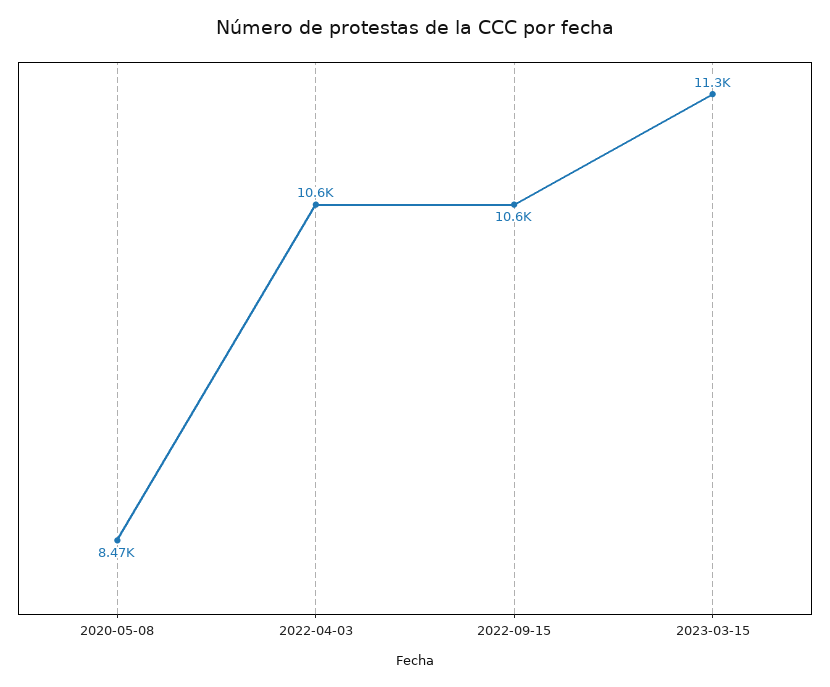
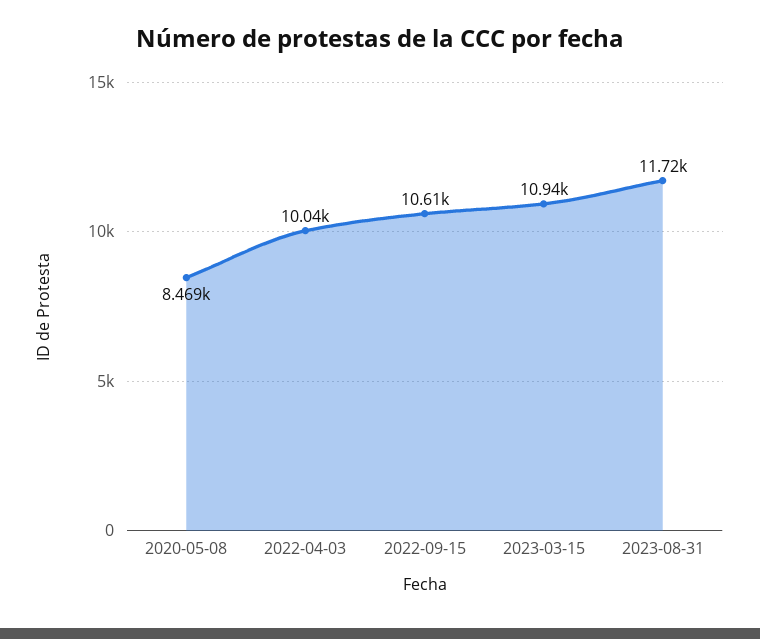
2022-04-03: 10600 -> 10040
2023-03-15: 11300 -> 10940
2023-08-31: none -> 11720

